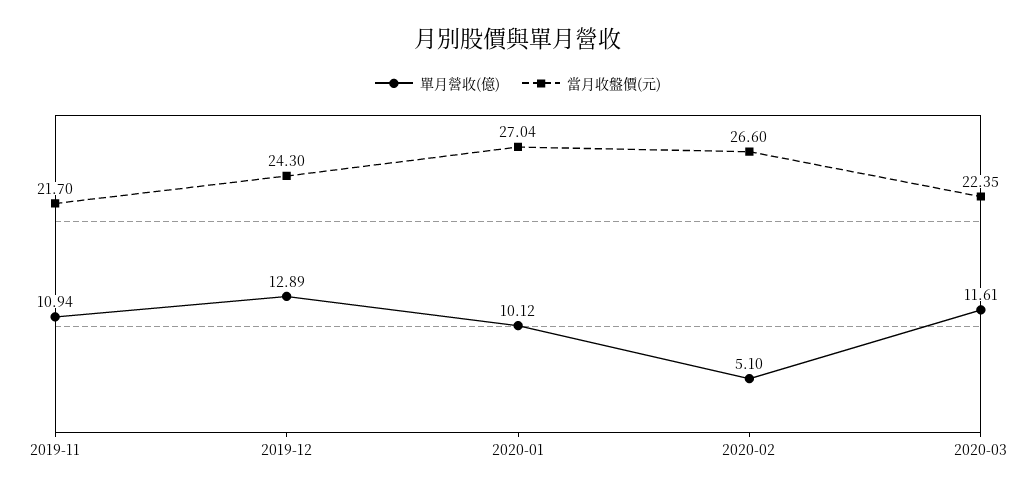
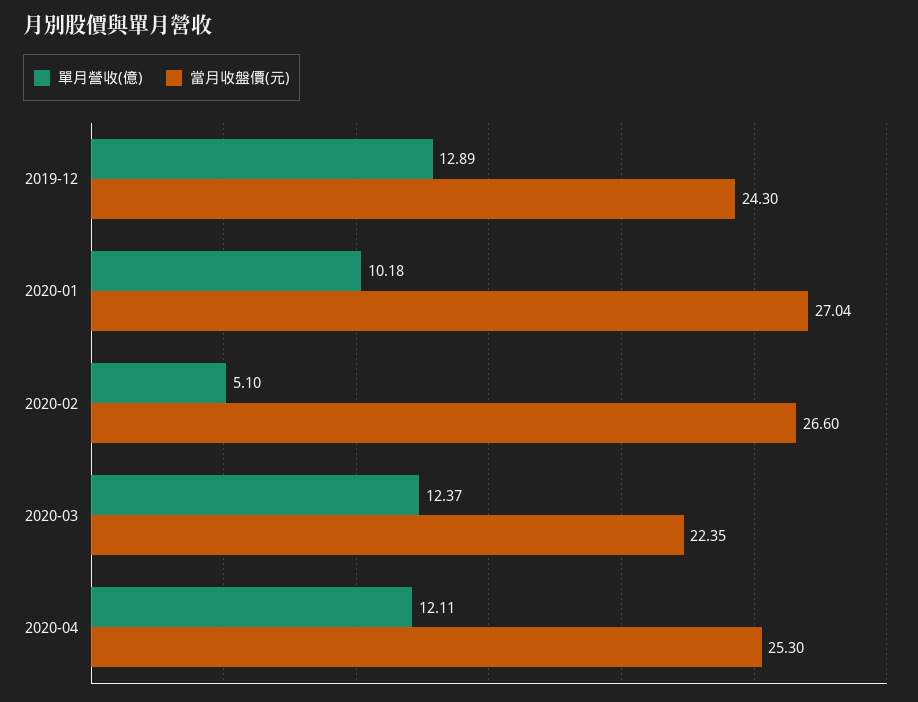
單月營收(億), 2019-11: 10.94 -> none
當月收盤價(元), 2019-11: 21.7 -> none
單月營收(億), 2020-01: 10.12 -> 10.18
單月營收(億), 2020-03: 11.61 -> 12.37
單月營收(億), 2020-04: none -> 12.11
當月收盤價(元), 2020-04: none -> 25.3

